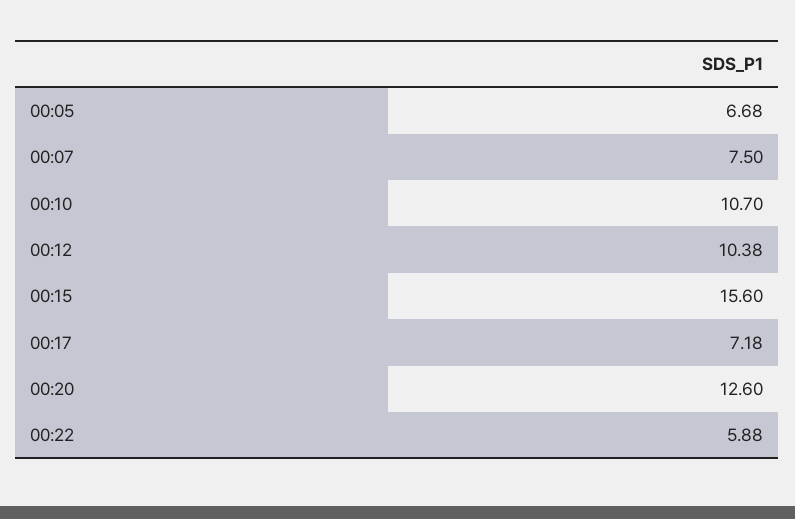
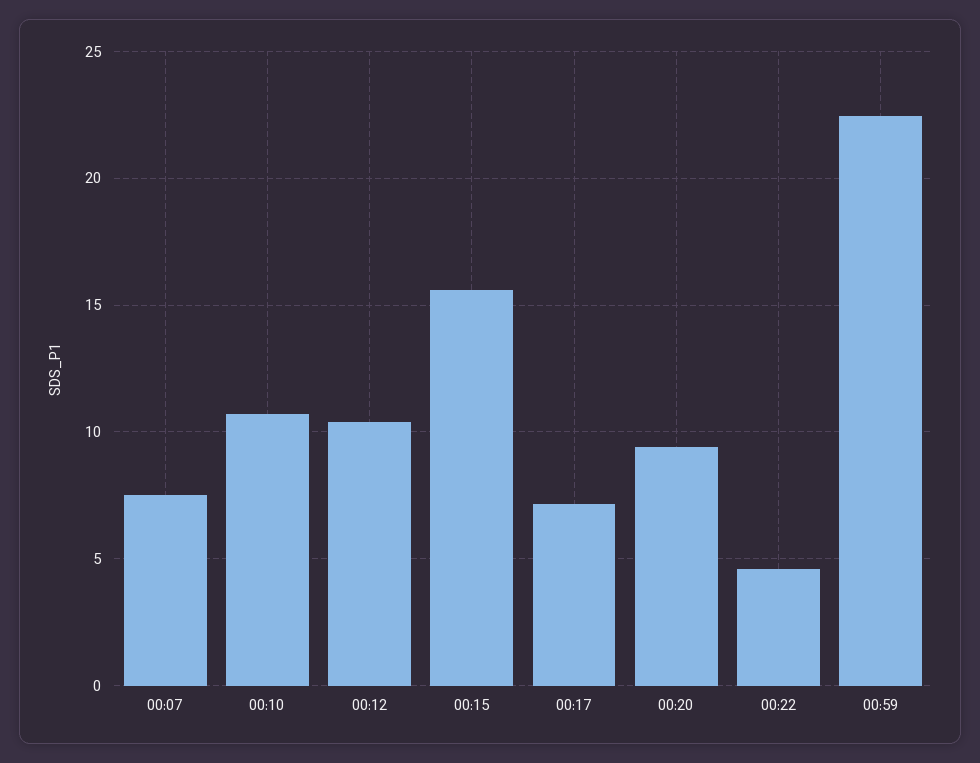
00:05: 6.68 -> none
00:20: 12.6 -> 9.5
00:22: 5.88 -> 4.5
00:59: none -> 22.5

